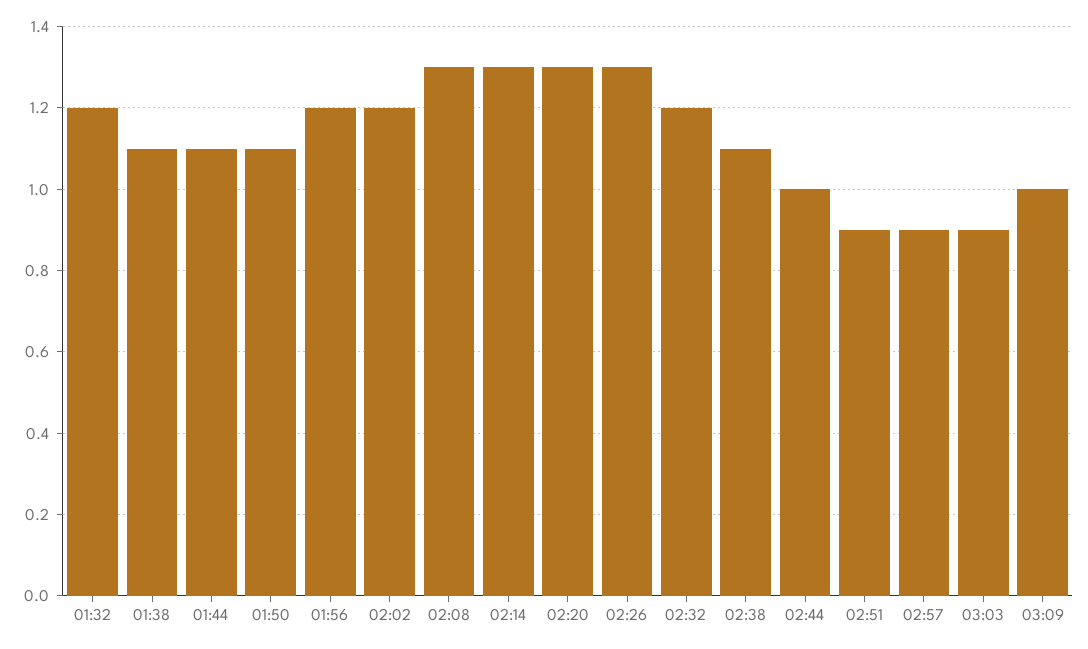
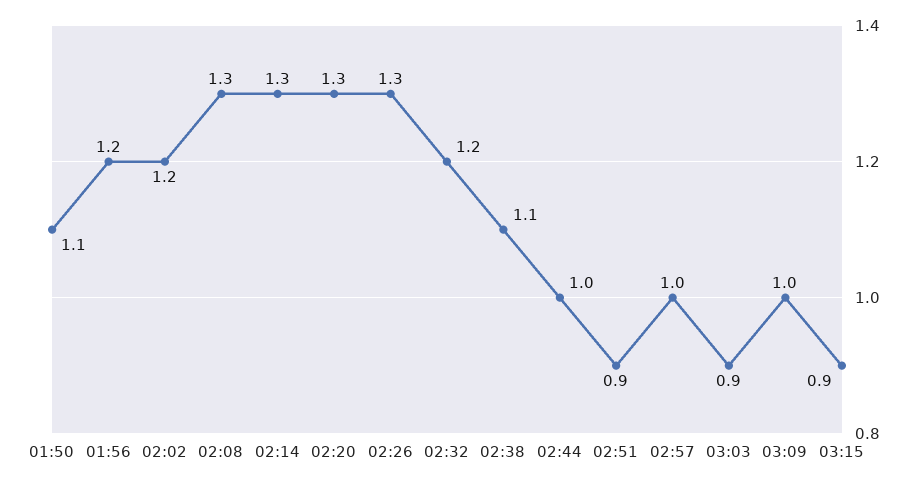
01:32: 1.2 -> none
01:38: 1.1 -> none
01:44: 1.1 -> none
02:57: 0.9 -> 1
03:15: none -> 0.9

